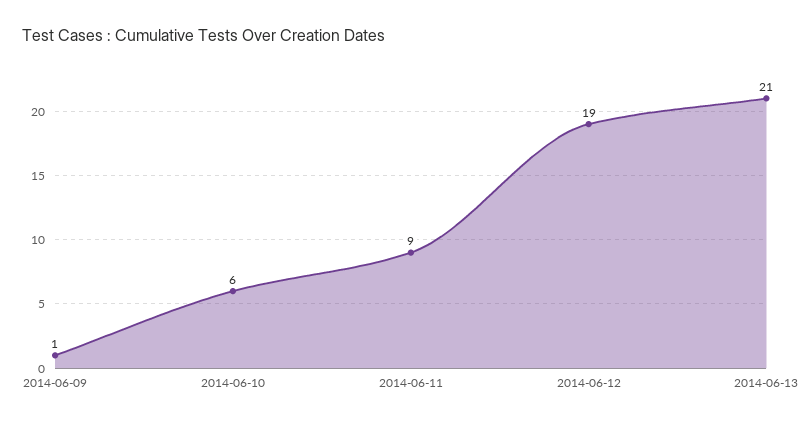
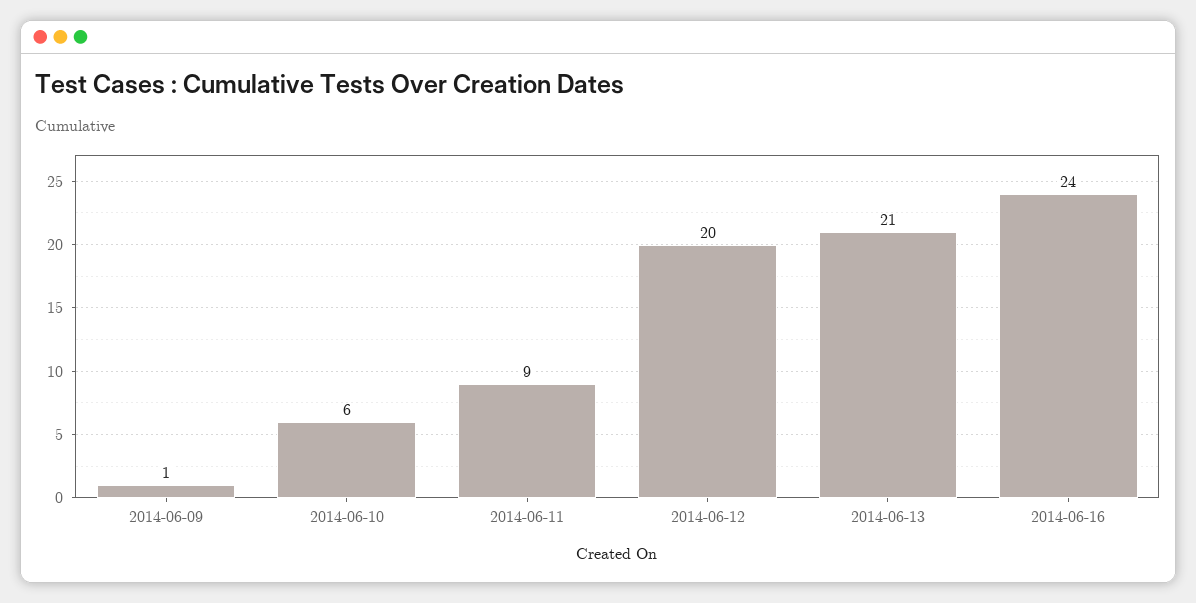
2014-06-12: 19 -> 20
2014-06-16: none -> 24

